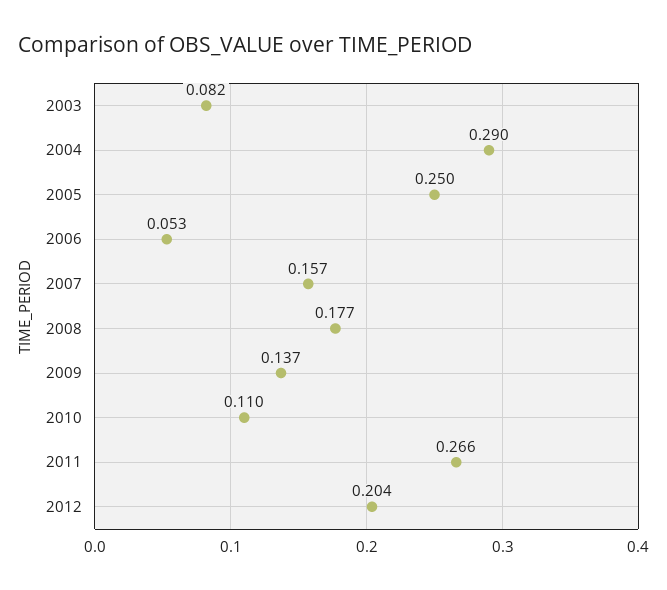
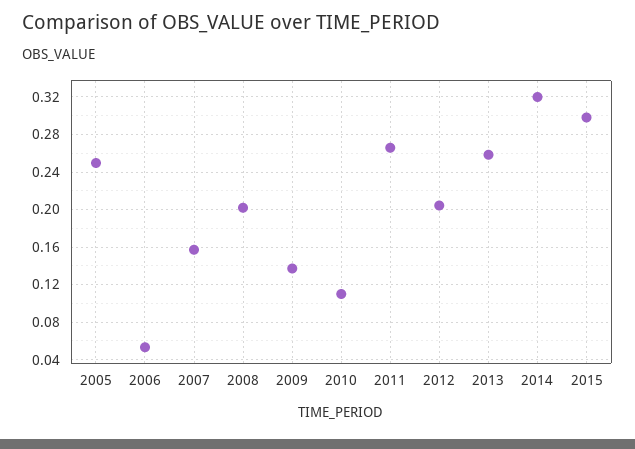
2003: 0.082 -> none
2004: 0.29 -> none
2008: 0.177 -> 0.2
2013: none -> 0.26
2014: none -> 0.32
2015: none -> 0.3

